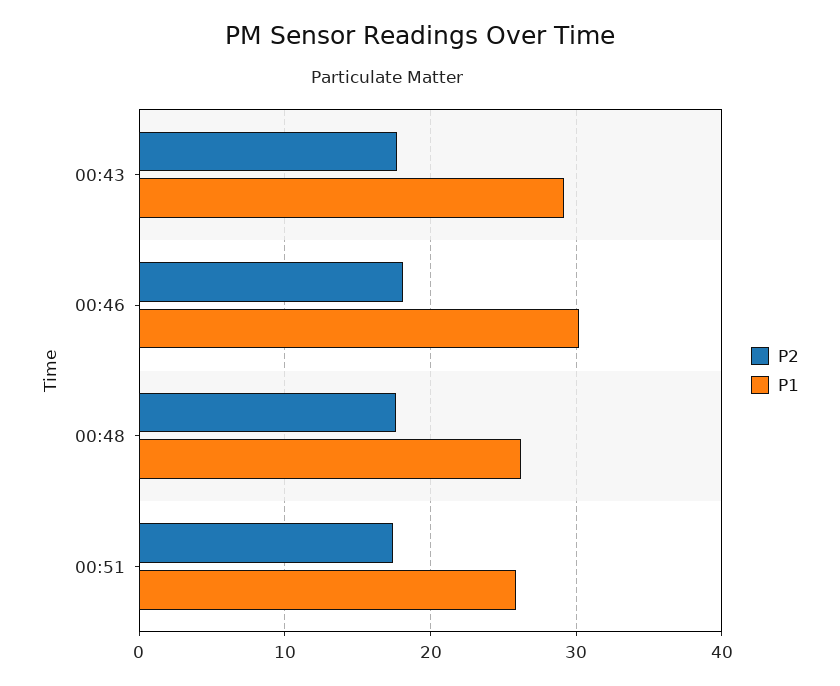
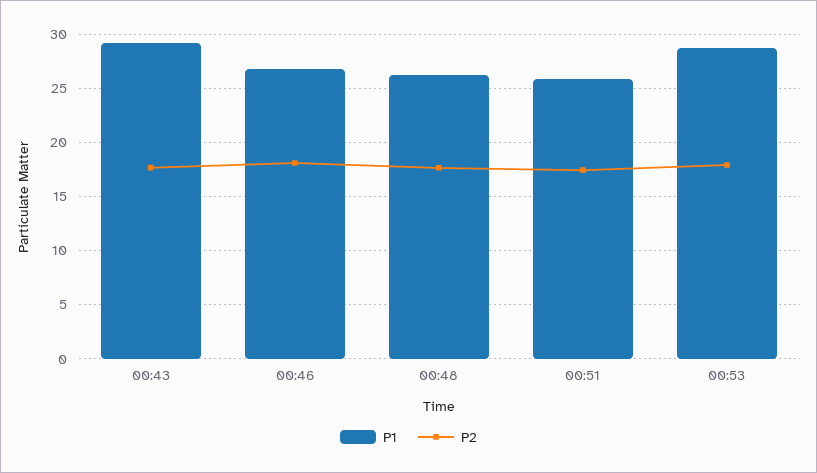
P1, 00:46: 30 -> 27
P1, 00:53: none -> 29
P2, 00:53: none -> 18

